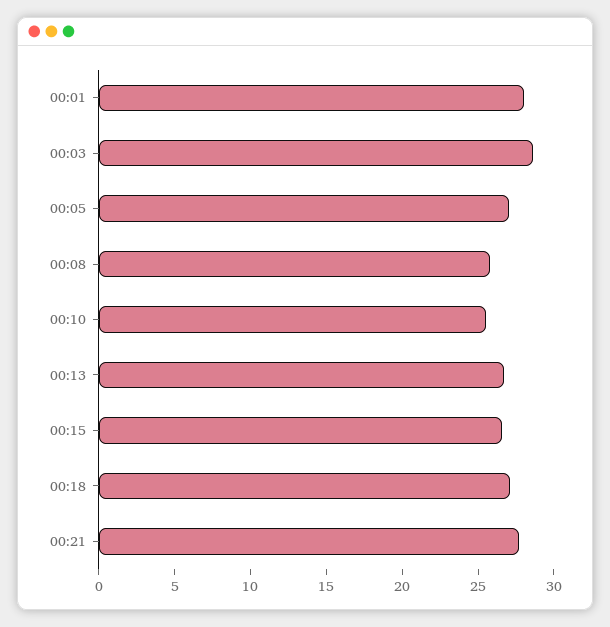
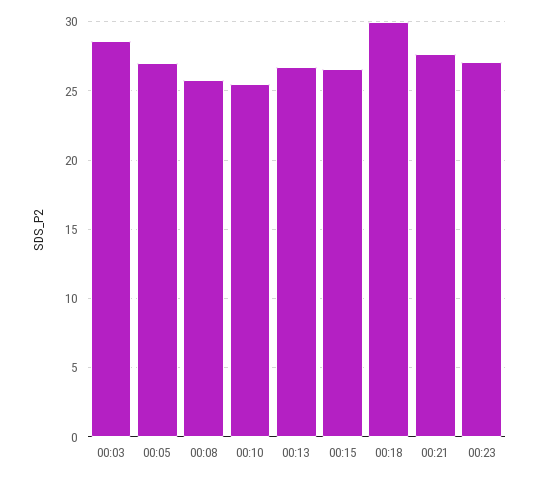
00:01: 28 -> none
00:18: 27 -> 30
00:23: none -> 27

